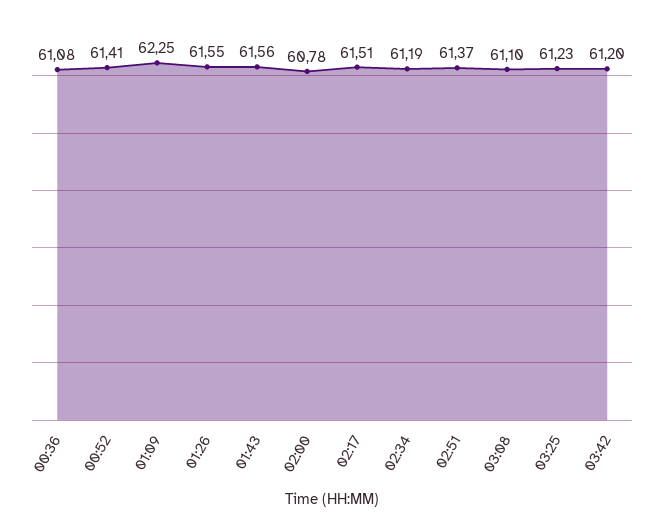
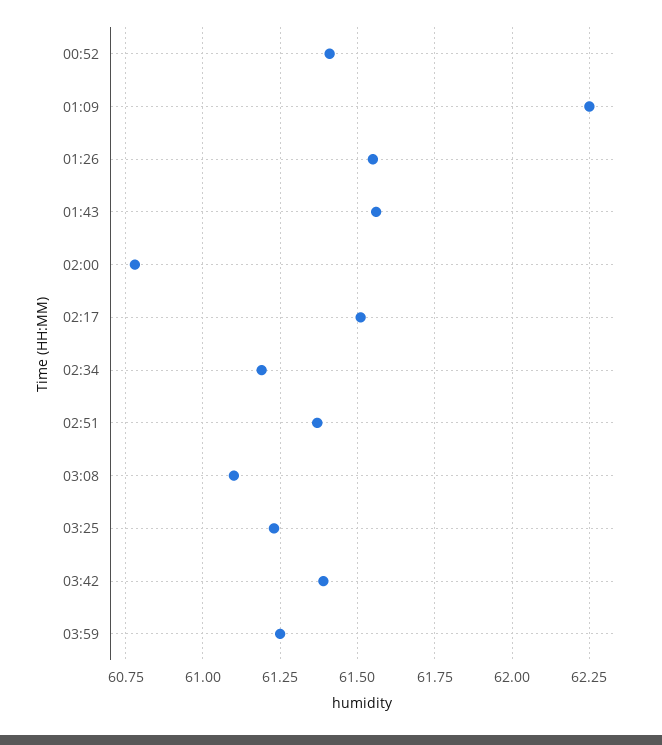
00:36: 61.08 -> none
03:42: 61.2 -> 61.4
03:59: none -> 61.25

